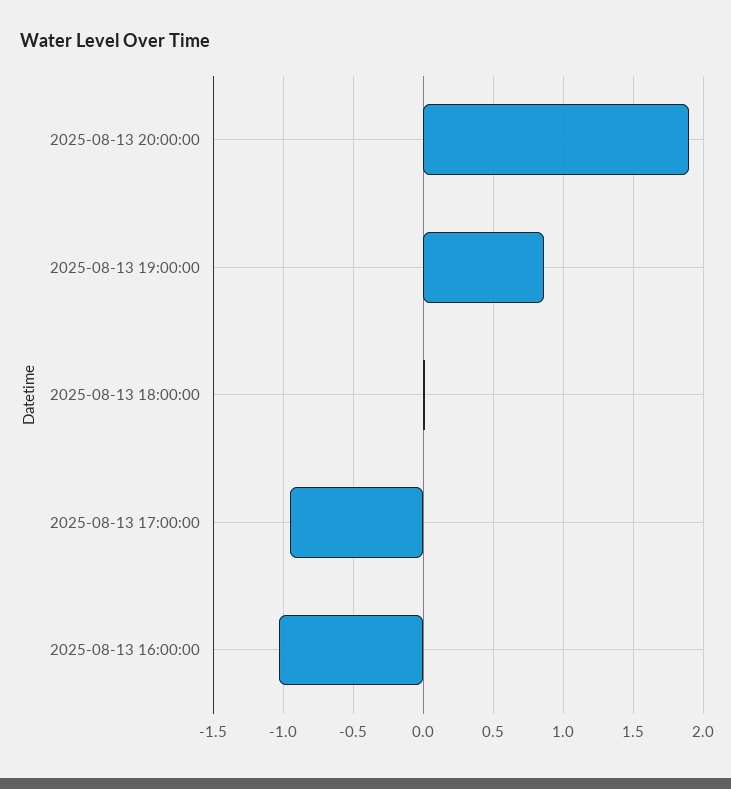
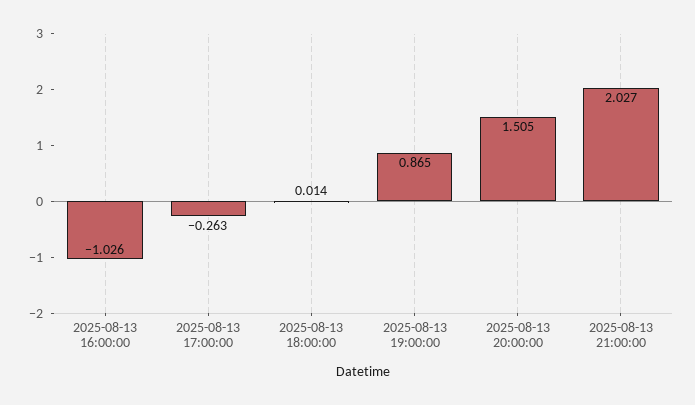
2025-08-13 20:00:00: 1.9 -> 1.505
2025-08-13 17:00:00: -0.95 -> -0.263
2025-08-13 21:00:00: none -> 2.027

